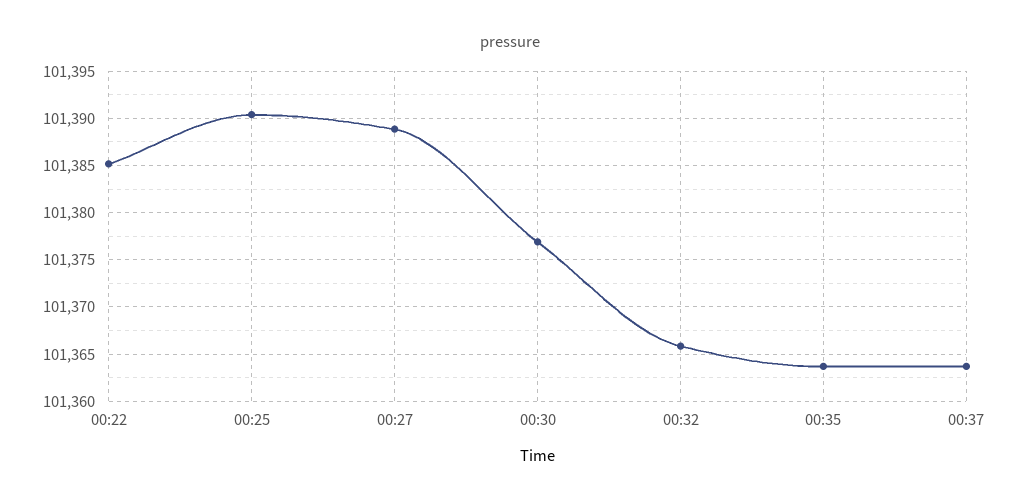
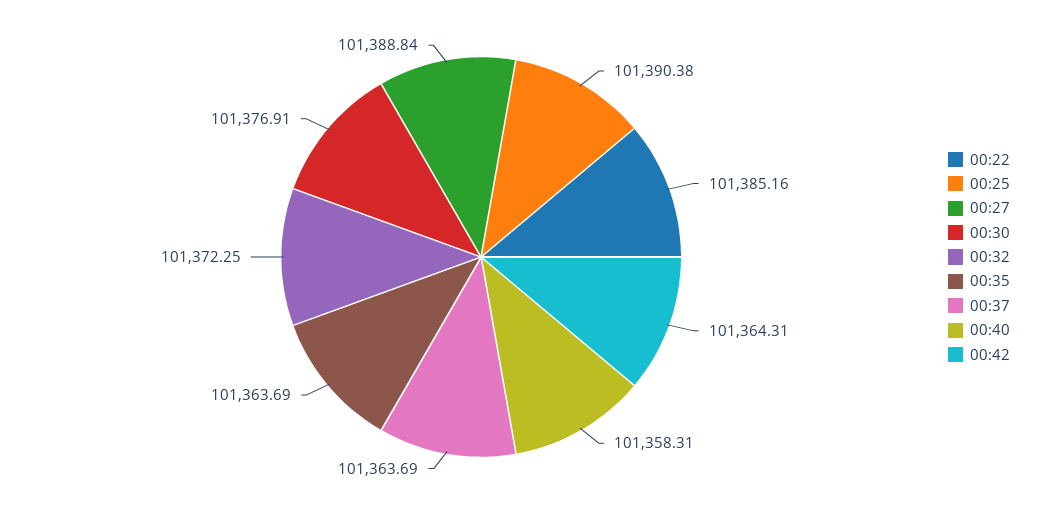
00:32: 101366 -> 101372.25
00:40: none -> 101358.31
00:42: none -> 101364.31

